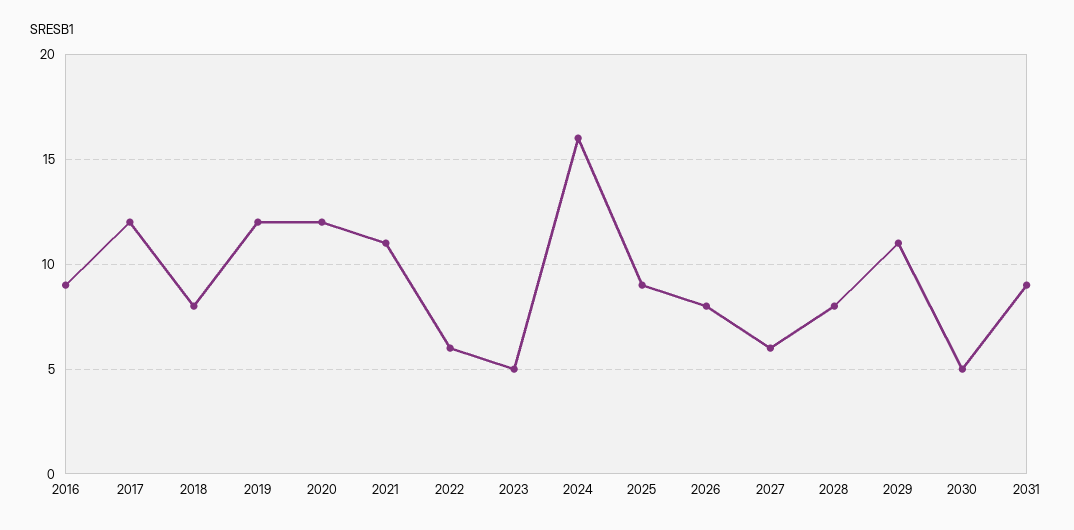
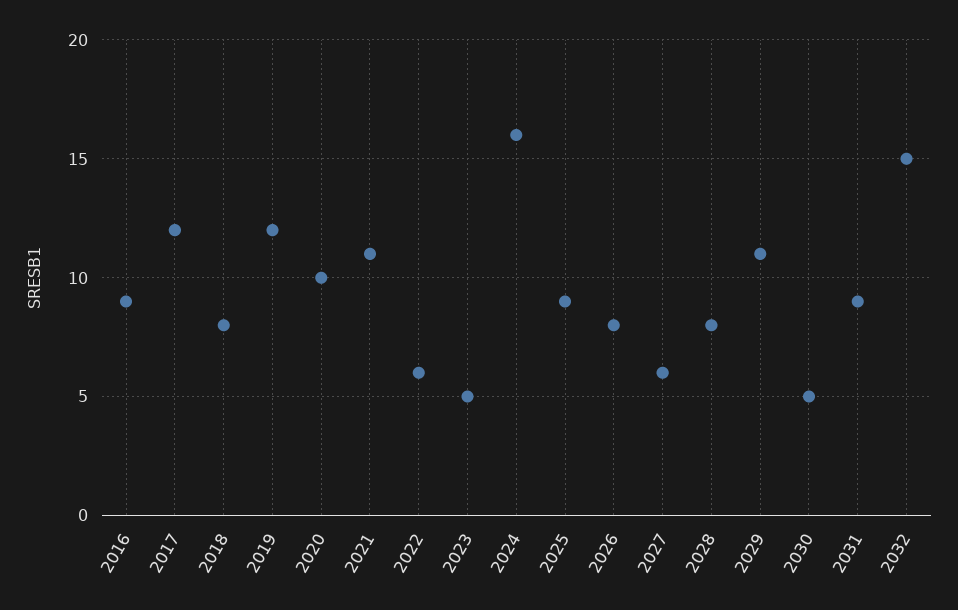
2020: 12 -> 10
2032: none -> 15

